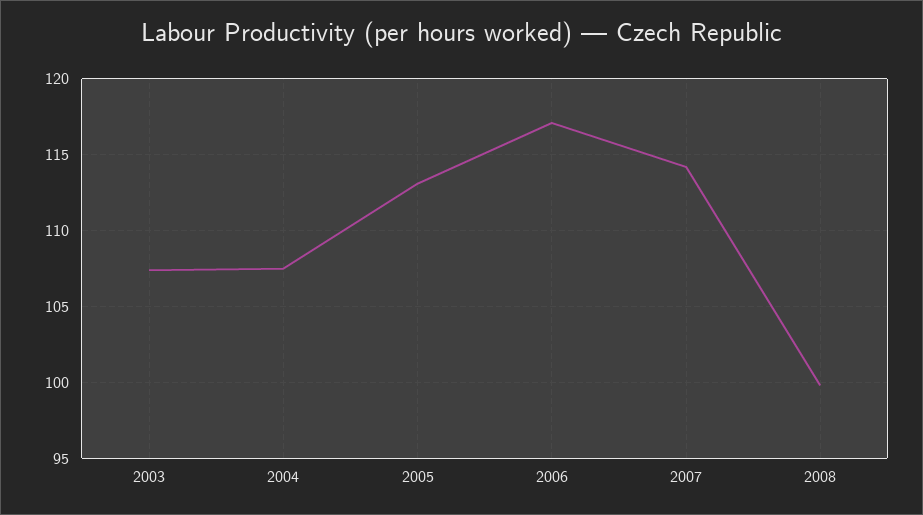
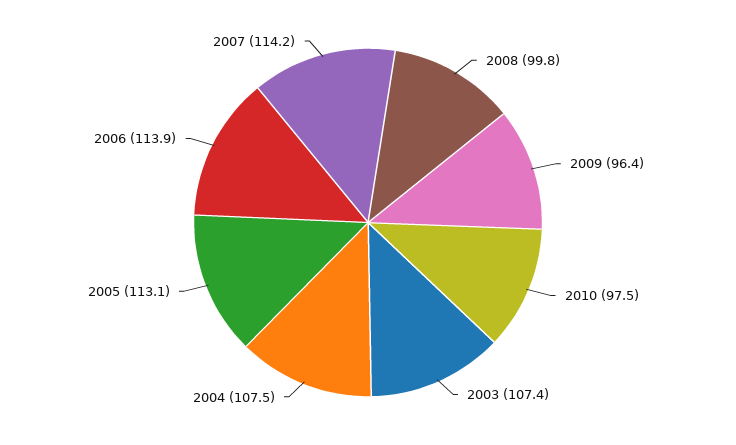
2006: 117 -> 113.9
2009: none -> 96.4
2010: none -> 97.5

